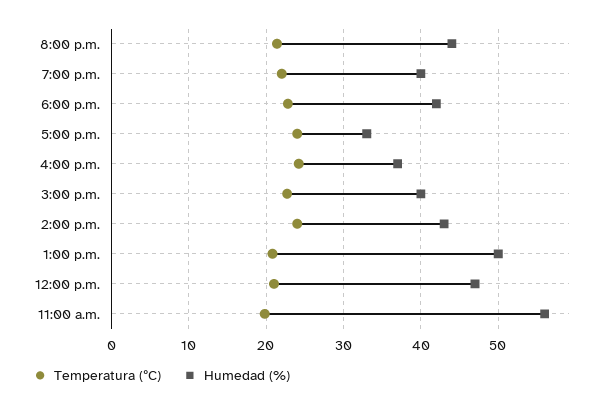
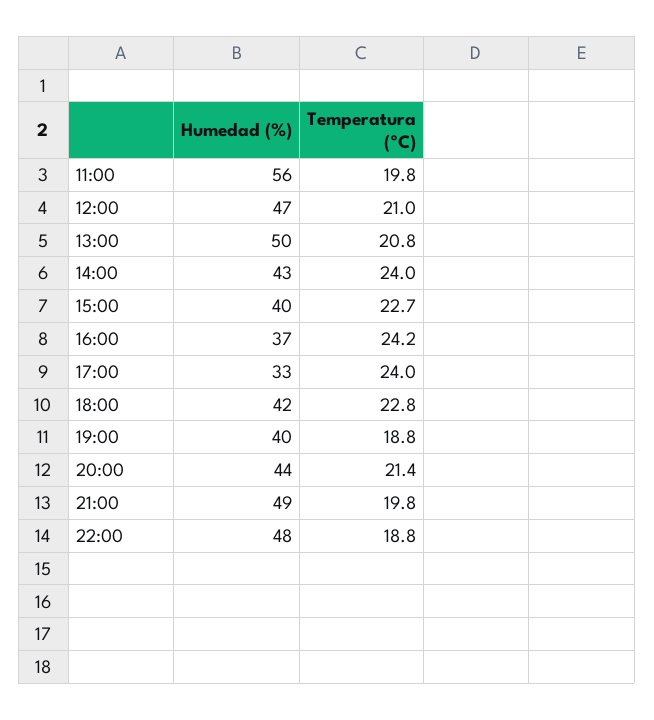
Temperatura (ºC), 7:00 p.m.: 22 -> 18.8
Humedad (%), 21:00: none -> 49
Temperatura (ºC), 21:00: none -> 19.8
Humedad (%), 22:00: none -> 48
Temperatura (ºC), 22:00: none -> 18.8

